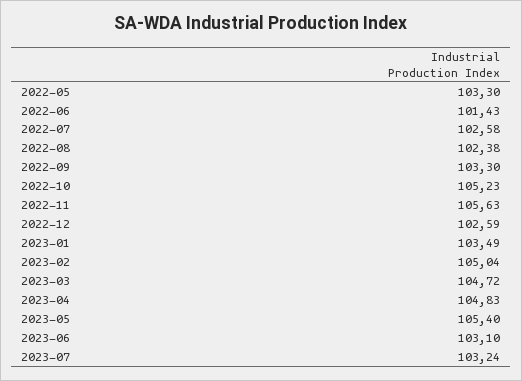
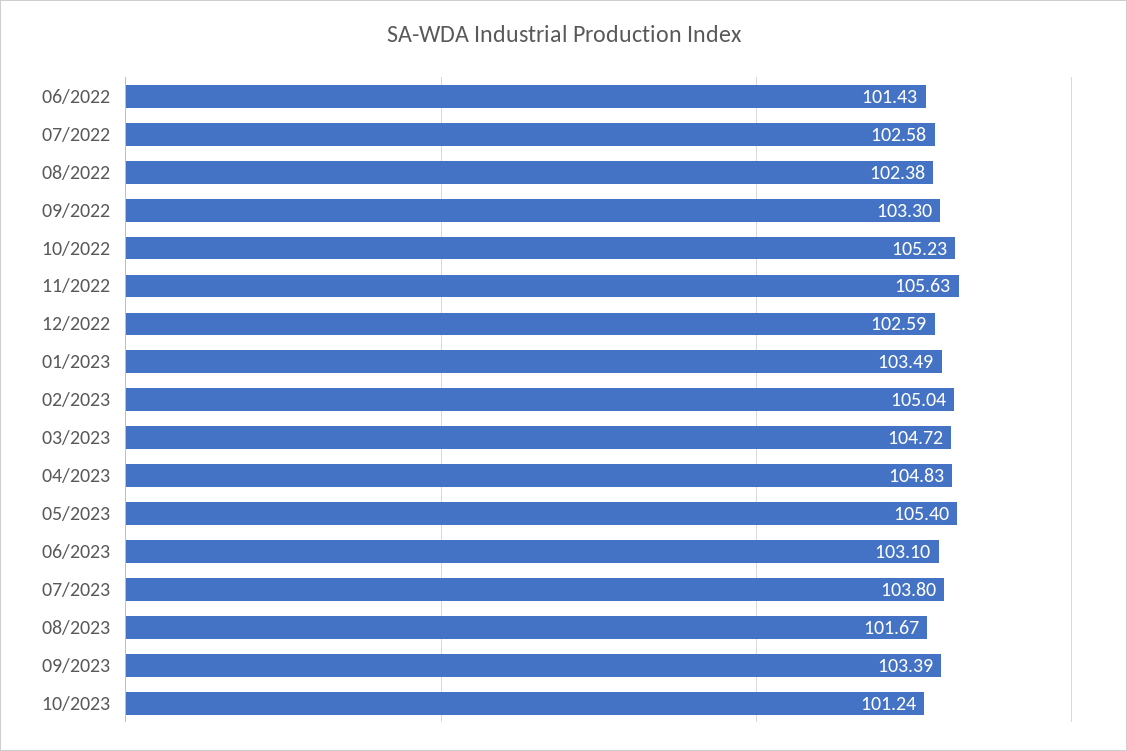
2022-05: 103.3 -> none
2023-07: 103.24 -> 103.8
08/2023: none -> 101.67
09/2023: none -> 103.39
10/2023: none -> 101.24

